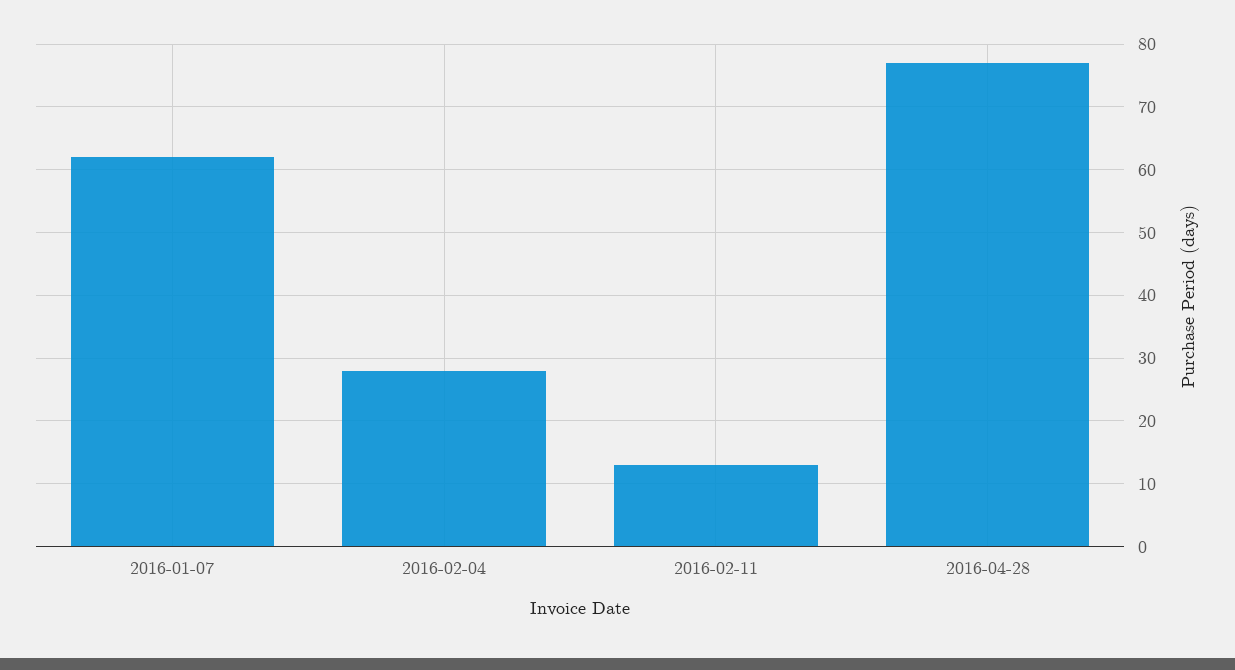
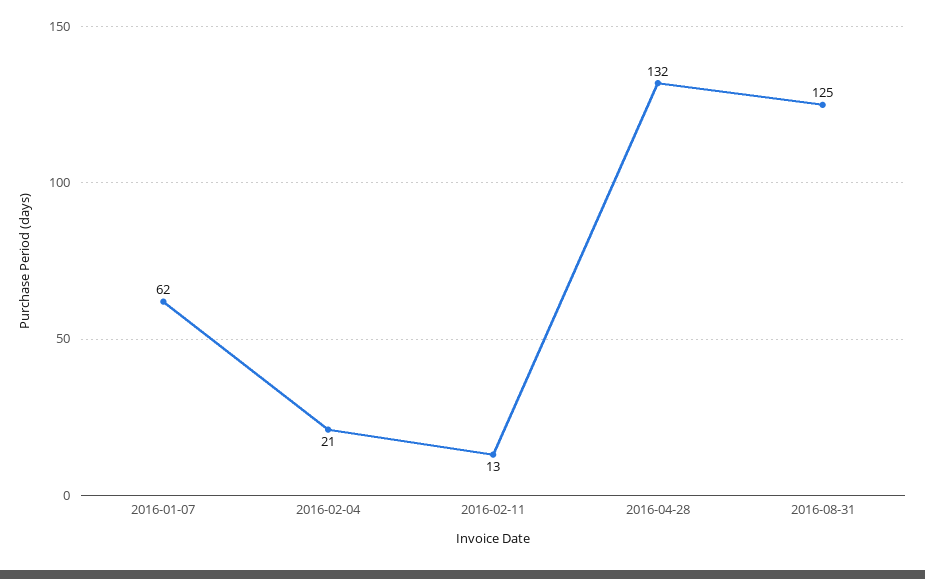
2016-02-04: 28 -> 21
2016-04-28: 77 -> 132
2016-08-31: none -> 125

